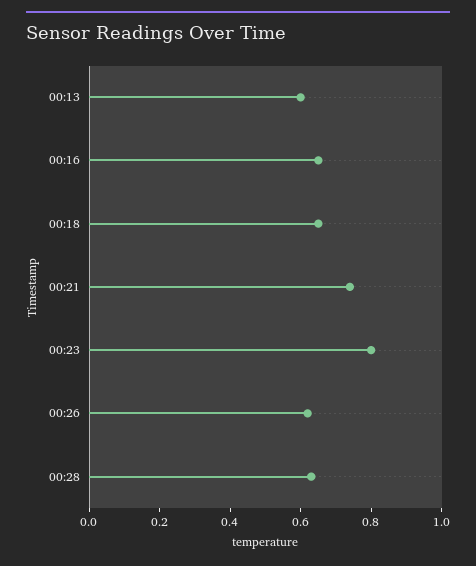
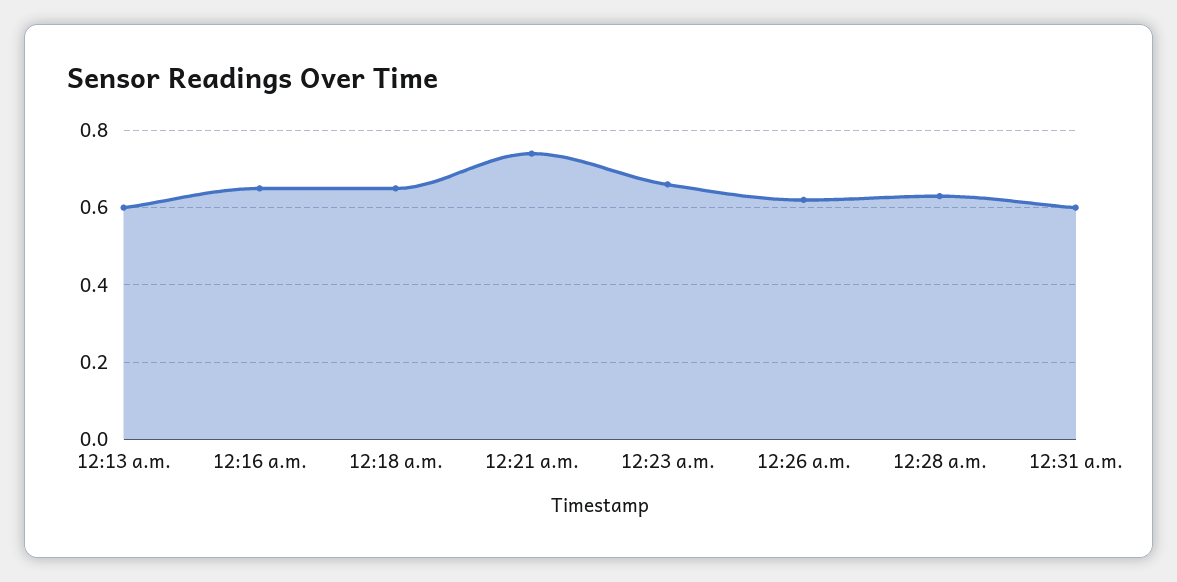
00:23: 0.8 -> 0.65
12:31 a.m.: none -> 0.6

